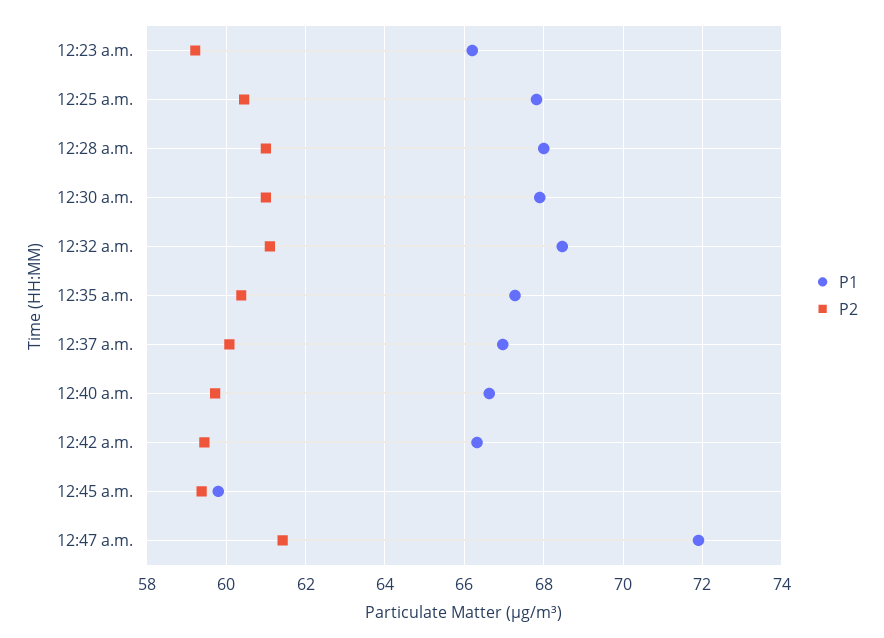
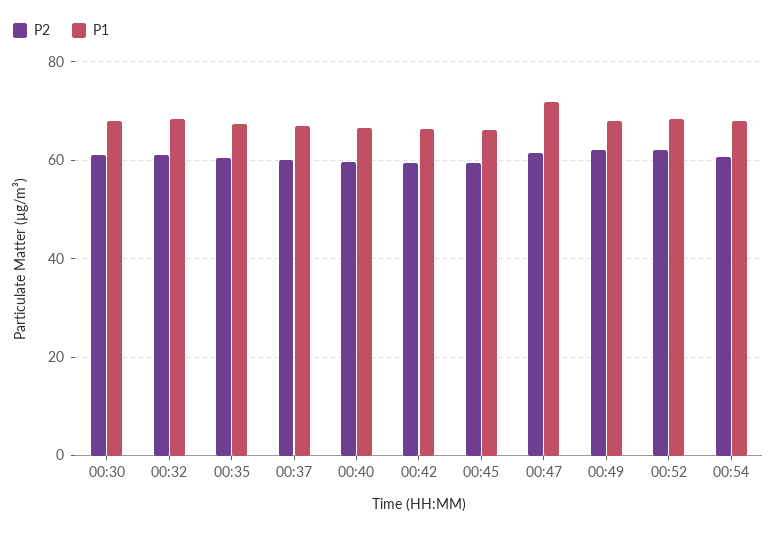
P1, 12:23 a.m.: 66.2 -> none
P2, 12:23 a.m.: 59.2 -> none
P1, 12:25 a.m.: 67.8 -> none
P2, 12:25 a.m.: 60.4 -> none
P1, 12:28 a.m.: 68 -> none
P2, 12:28 a.m.: 61 -> none
P1, 12:45 a.m.: 59.8 -> 66
P2, 00:49: none -> 62
P1, 00:49: none -> 68
P2, 00:52: none -> 62
P1, 00:52: none -> 68
P2, 00:54: none -> 60
P1, 00:54: none -> 68

